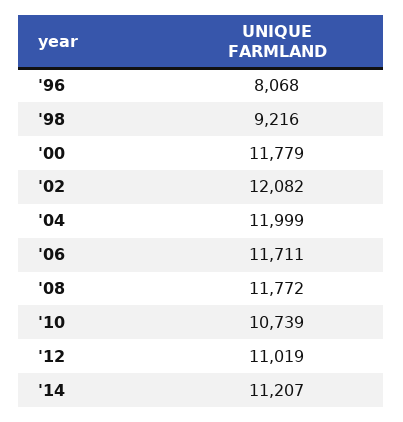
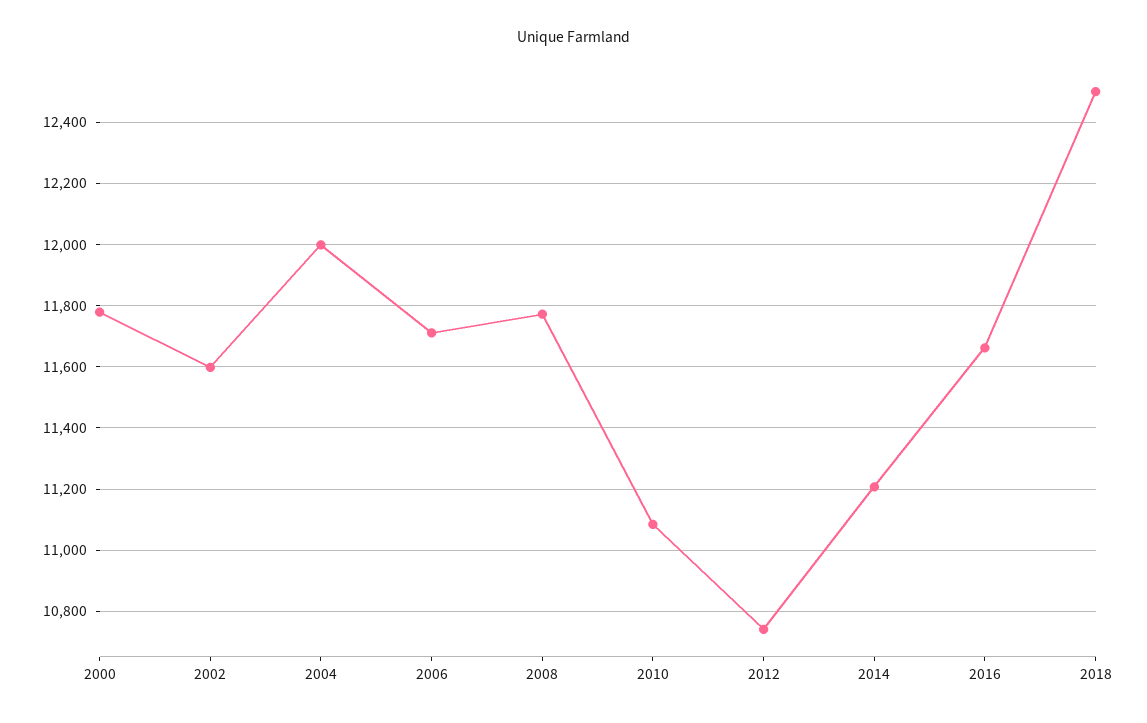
'96: 8068 -> none
'98: 9216 -> none
'02: 12082 -> 11600
'10: 10739 -> 11080
'12: 11019 -> 10740
2016: none -> 11660
2018: none -> 12500

